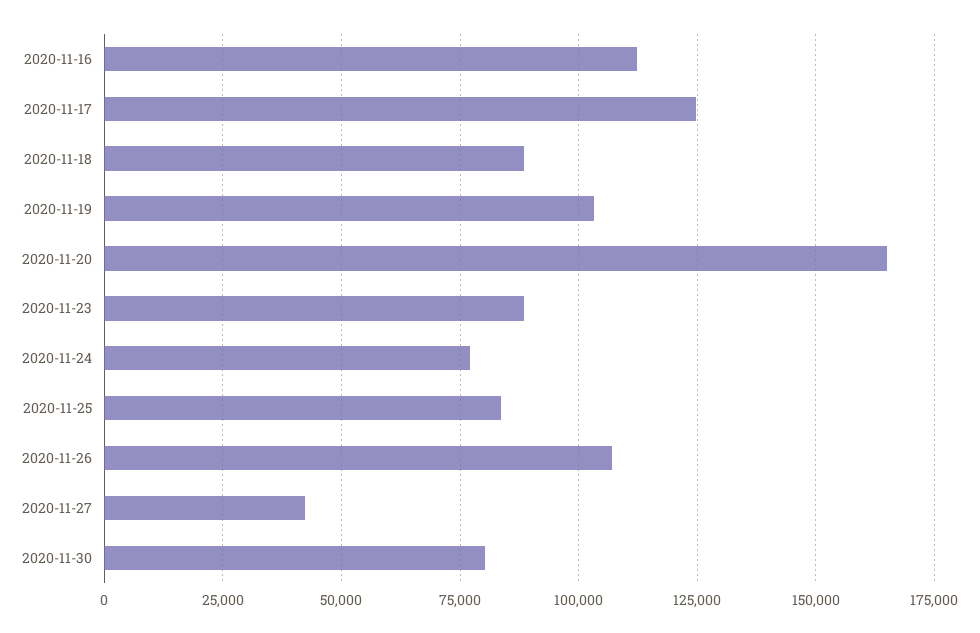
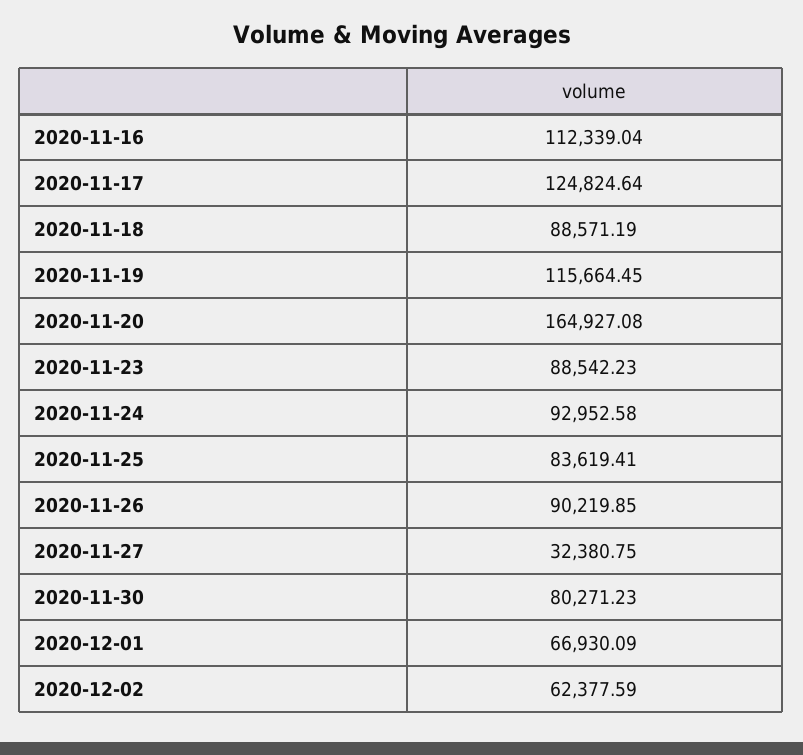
2020-11-19: 102500 -> 115664.45
2020-11-24: 77500 -> 92952.58
2020-11-26: 107500 -> 90219.85
2020-11-27: 42500 -> 32380.75
2020-12-01: none -> 66930.09
2020-12-02: none -> 62377.59

